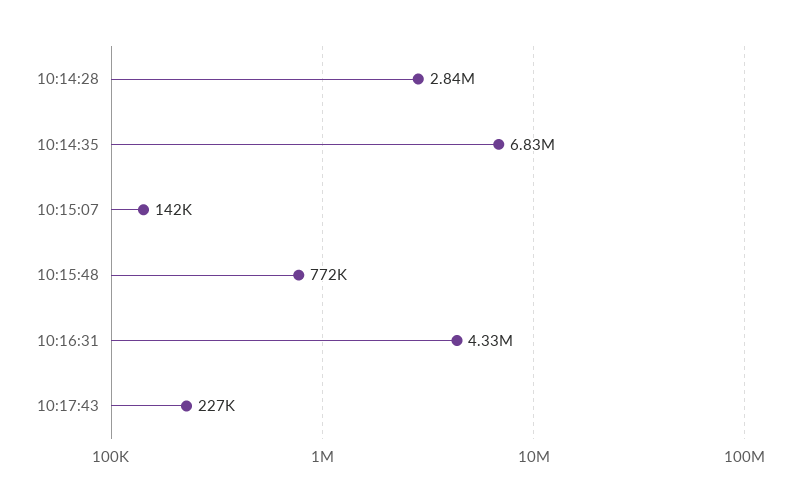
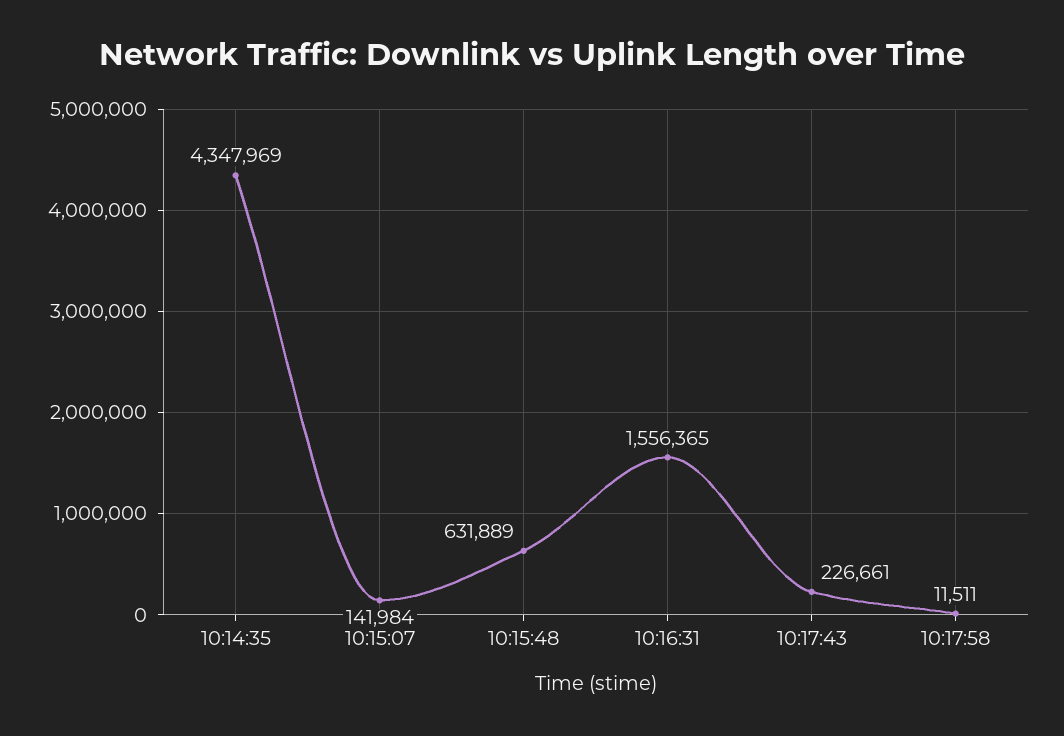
10:14:28: 2840000 -> none
10:14:35: 6830000 -> 4347969
10:15:48: 772000 -> 631889
10:16:31: 4330000 -> 1556365
10:17:58: none -> 11511

